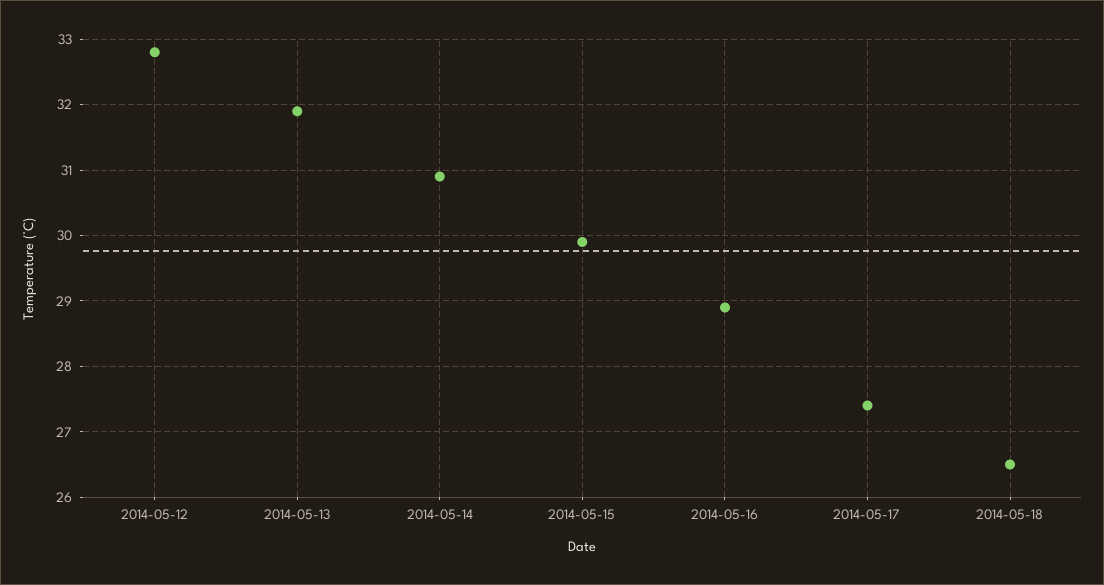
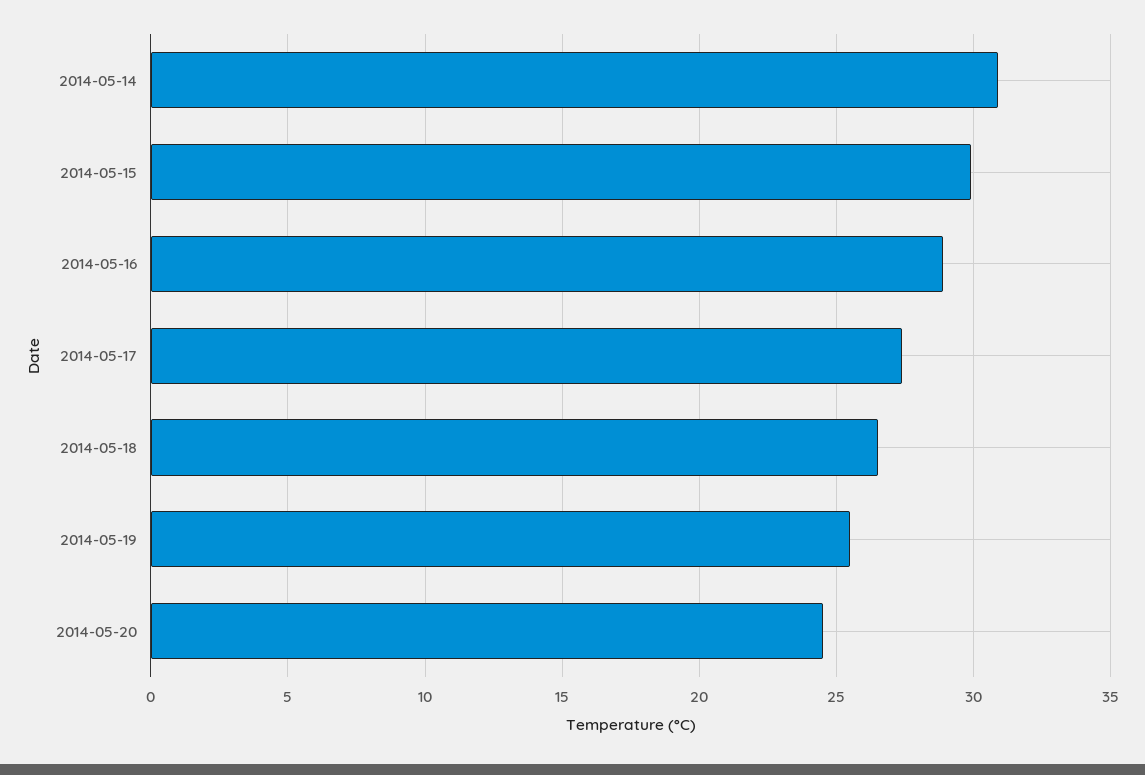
2014-05-12: 32.8 -> none
2014-05-13: 31.9 -> none
2014-05-19: none -> 25.5
2014-05-20: none -> 24.5

